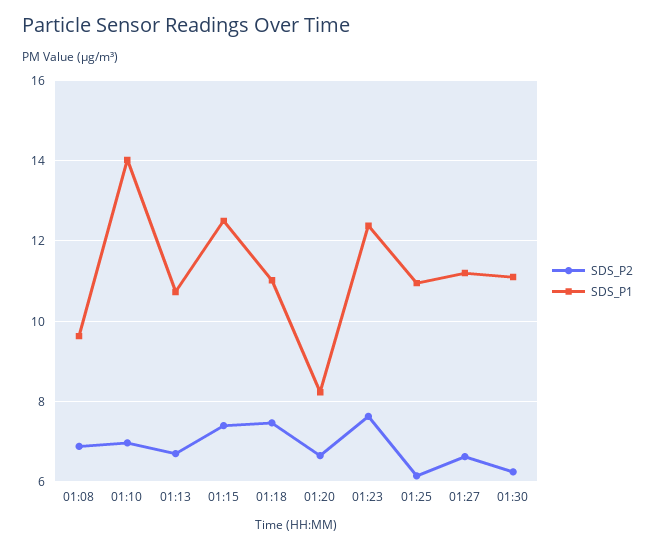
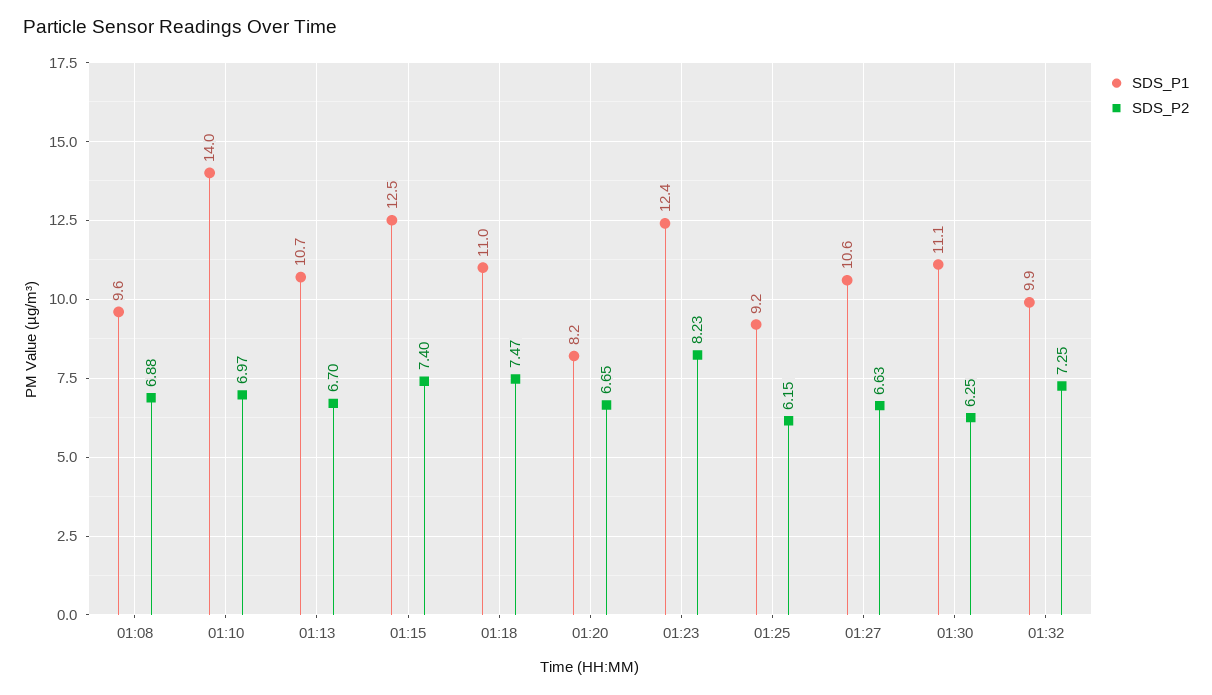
SDS_P2, 01:23: 7.6 -> 8.23
SDS_P1, 01:25: 11 -> 9.2
SDS_P1, 01:27: 11.2 -> 10.6
SDS_P1, 01:32: none -> 9.9
SDS_P2, 01:32: none -> 7.25

